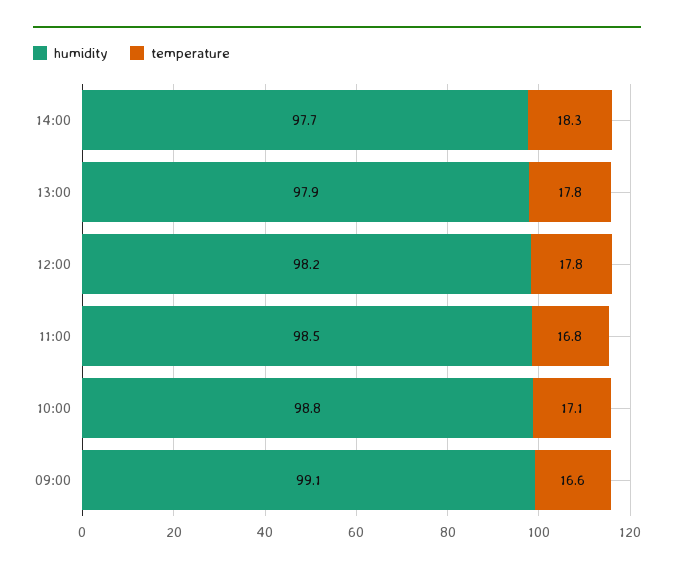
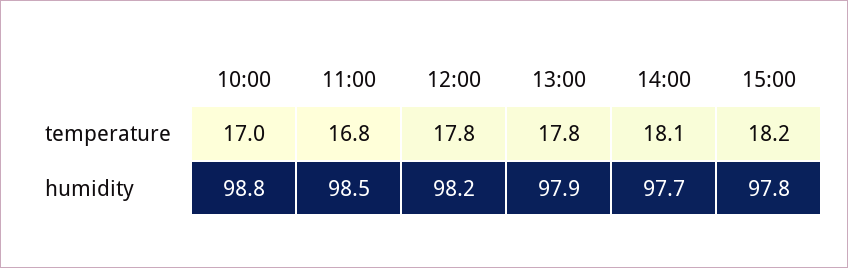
temperature, 14:00: 18.3 -> 18.1
temperature, 10:00: 17.1 -> 17
humidity, 09:00: 99.1 -> none
temperature, 09:00: 16.6 -> none
temperature, 15:00: none -> 18.2
humidity, 15:00: none -> 97.8

